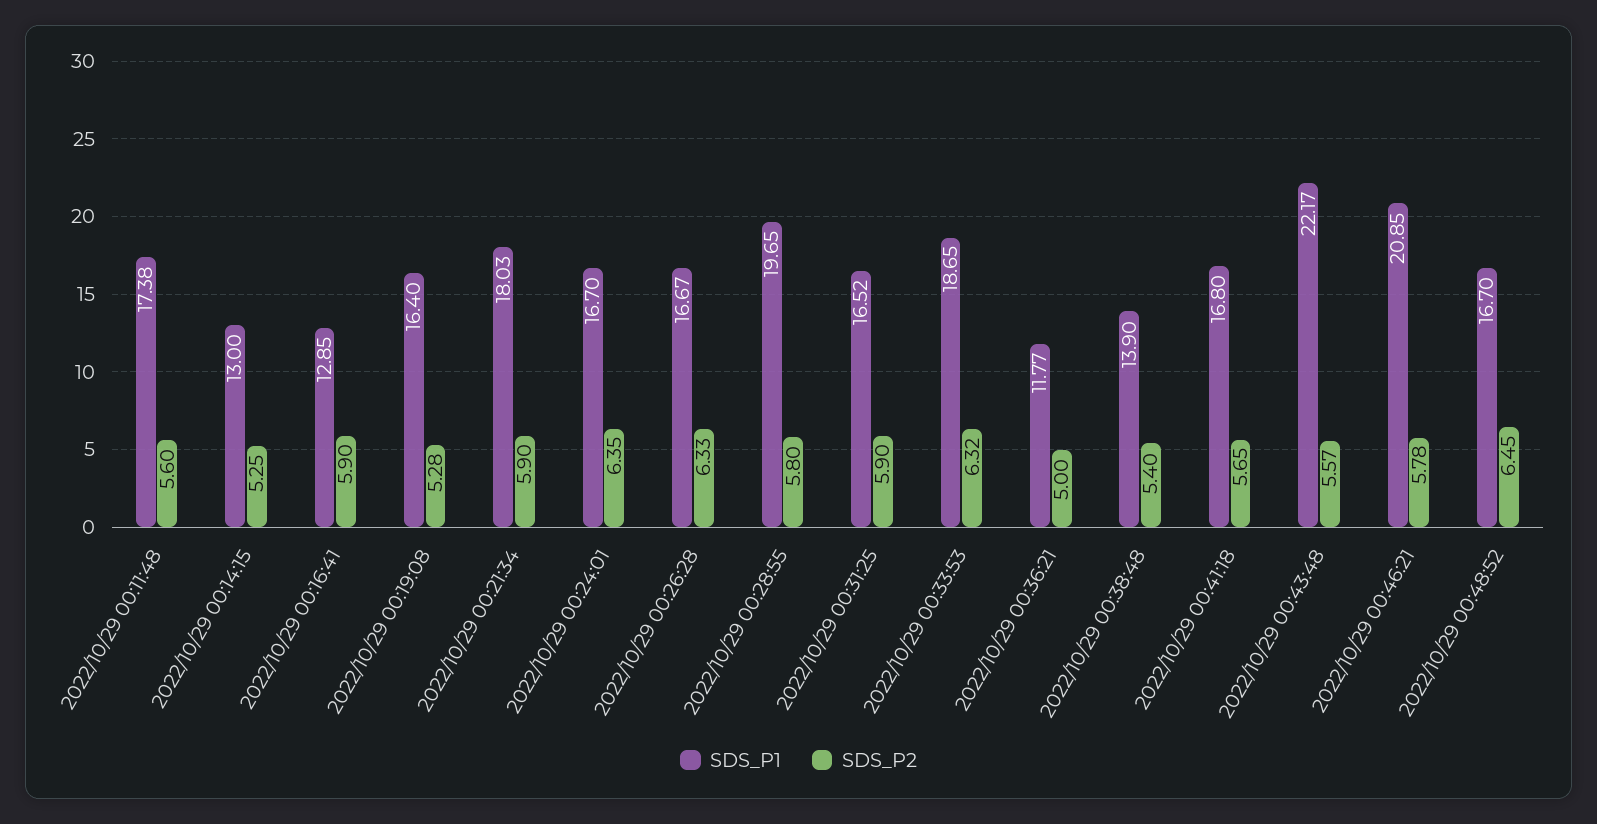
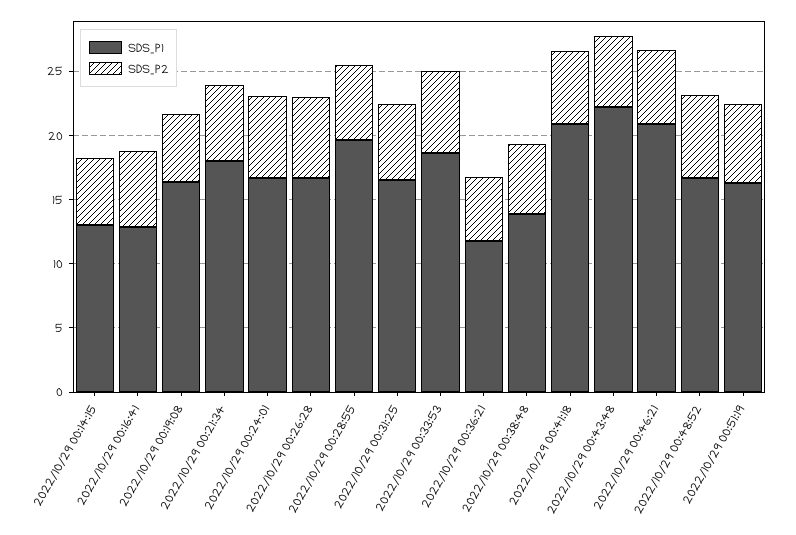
SDS_P1, 2022/10/29 00:11:48: 17.38 -> none
SDS_P2, 2022/10/29 00:11:48: 5.6 -> none
SDS_P1, 2022/10/29 00:41:18: 16.8 -> 21
SDS_P1, 2022/10/29 00:51:19: none -> 16
SDS_P2, 2022/10/29 00:51:19: none -> 6

